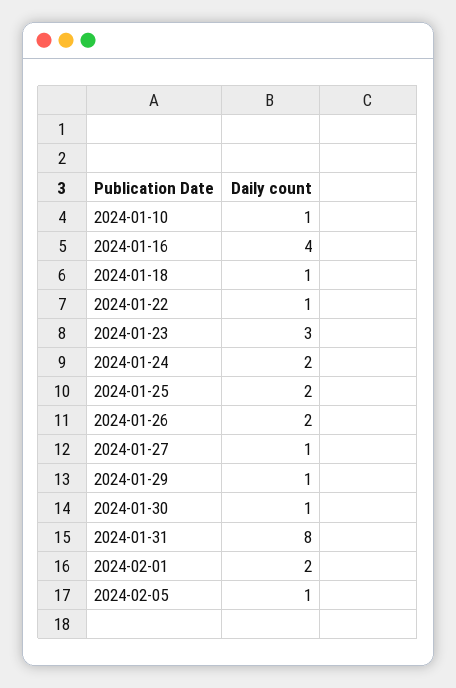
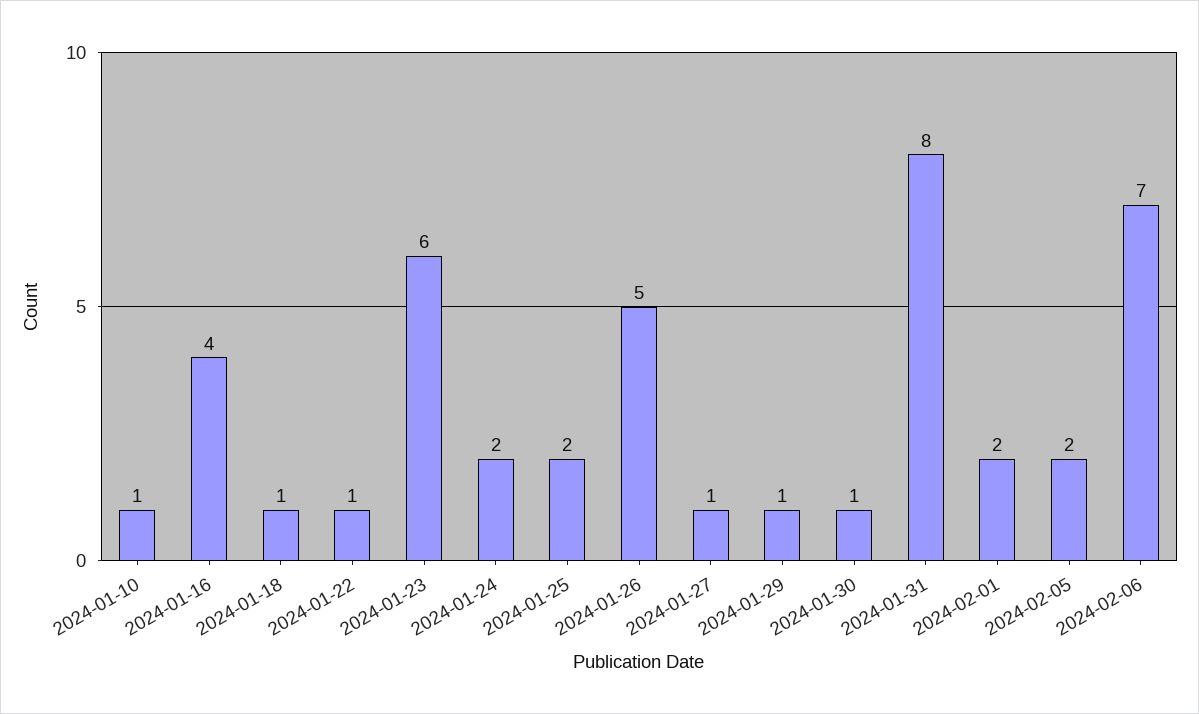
2024-01-23: 3 -> 6
2024-01-26: 2 -> 5
2024-02-05: 1 -> 2
2024-02-06: none -> 7

